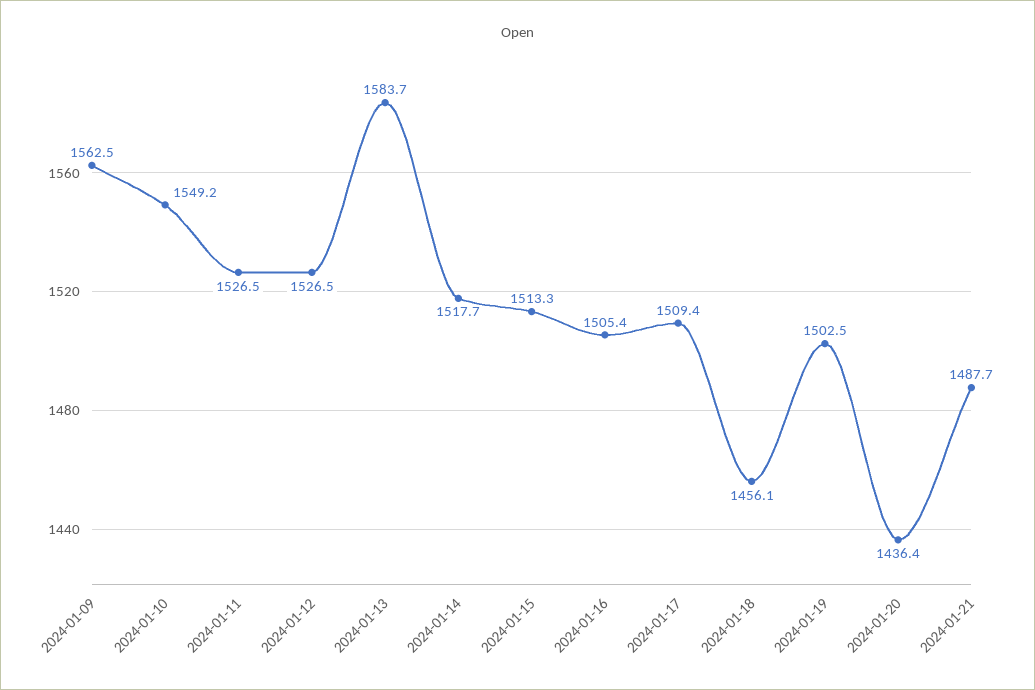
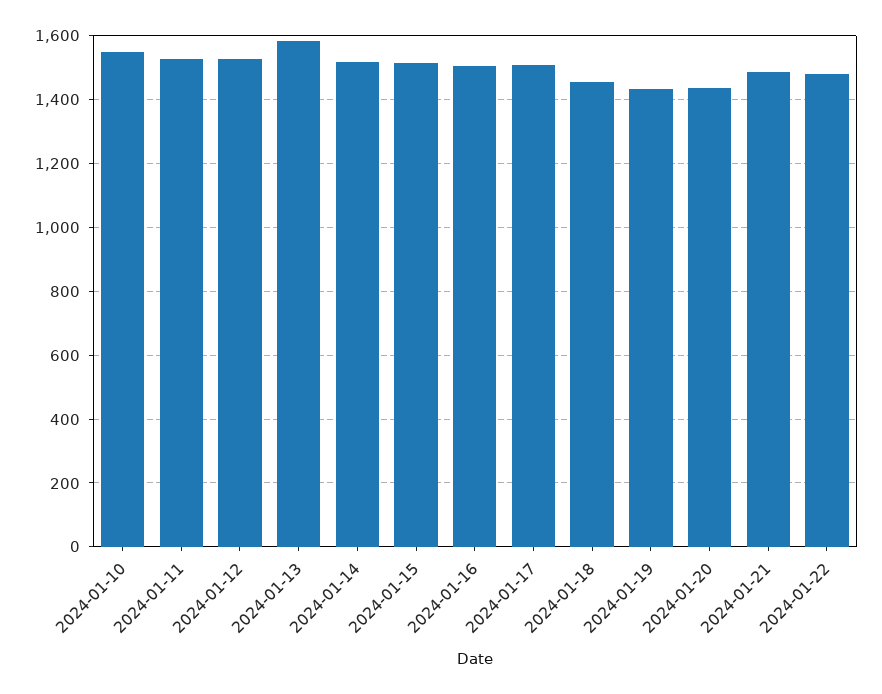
2024-01-09: 1562.5 -> none
2024-01-19: 1502.5 -> 1440
2024-01-22: none -> 1480

